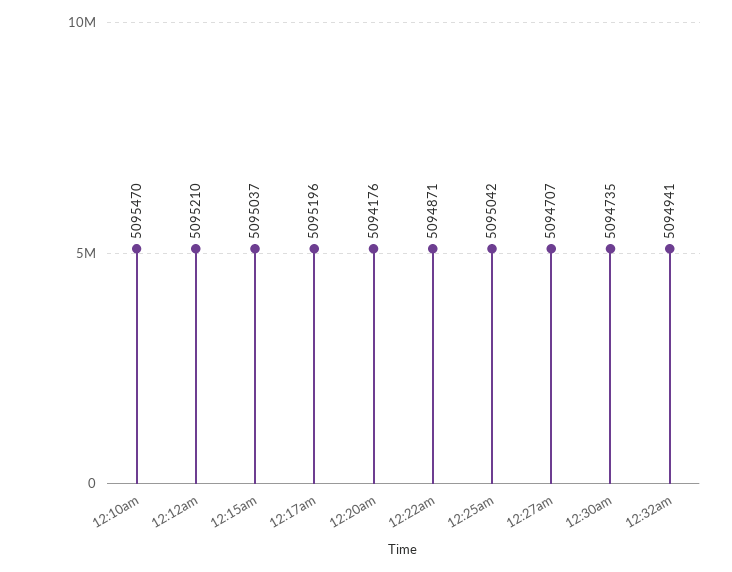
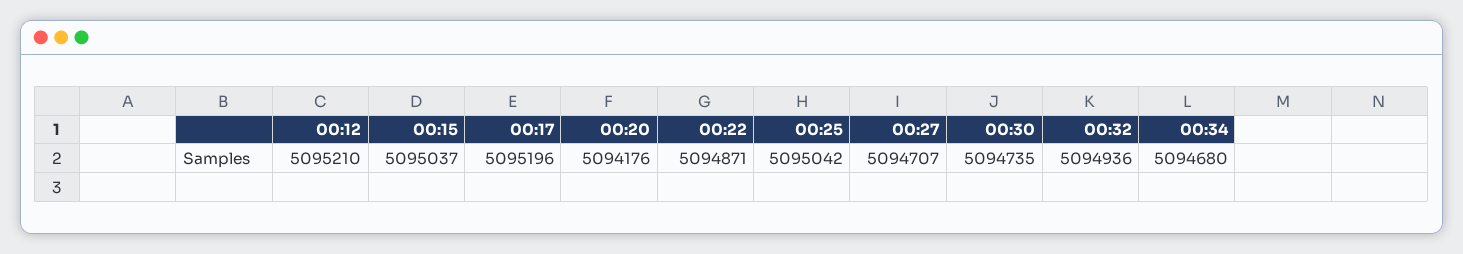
12:10am: 5095470 -> none
12:32am: 5094941 -> 5094936
00:34: none -> 5094680

